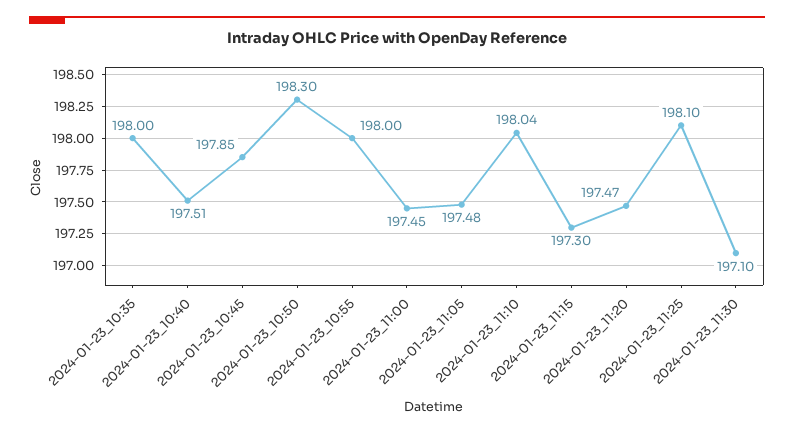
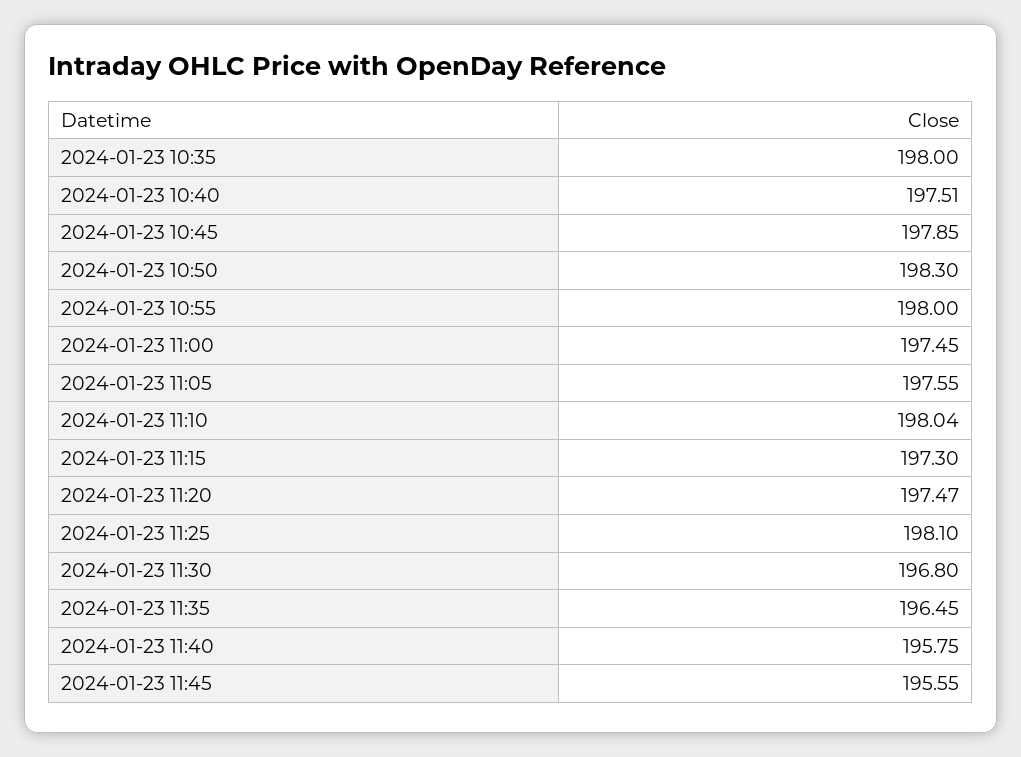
2024-01-23_11:05: 197.48 -> 197.55
2024-01-23_11:30: 197.1 -> 196.8
2024-01-23 11:35: none -> 196.45
2024-01-23 11:40: none -> 195.75
2024-01-23 11:45: none -> 195.55

